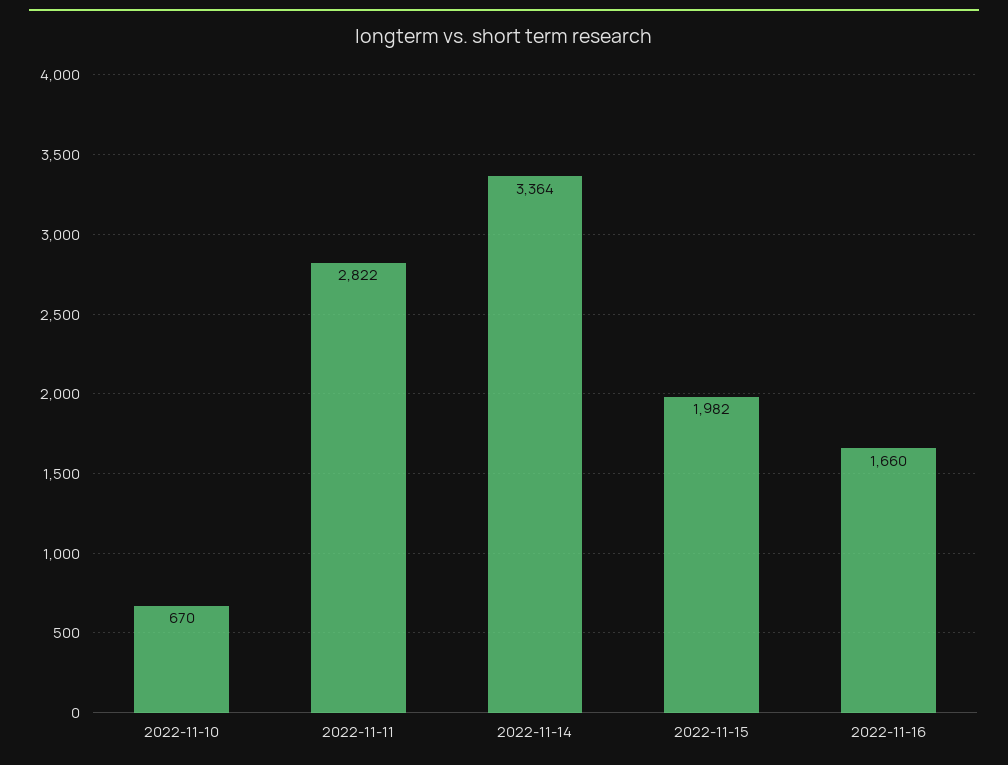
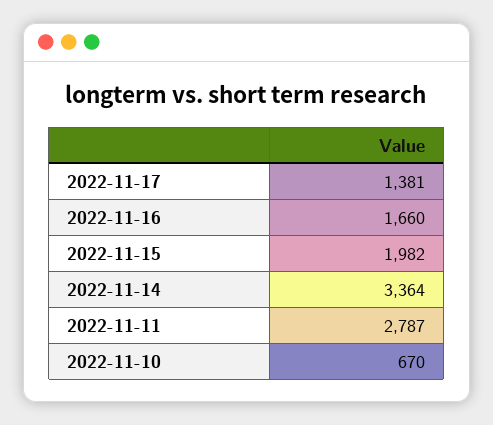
2022-11-11: 2822 -> 2787
2022-11-17: none -> 1381

